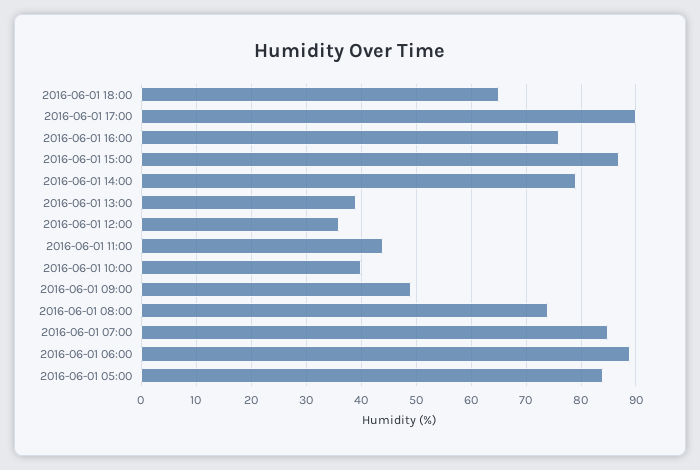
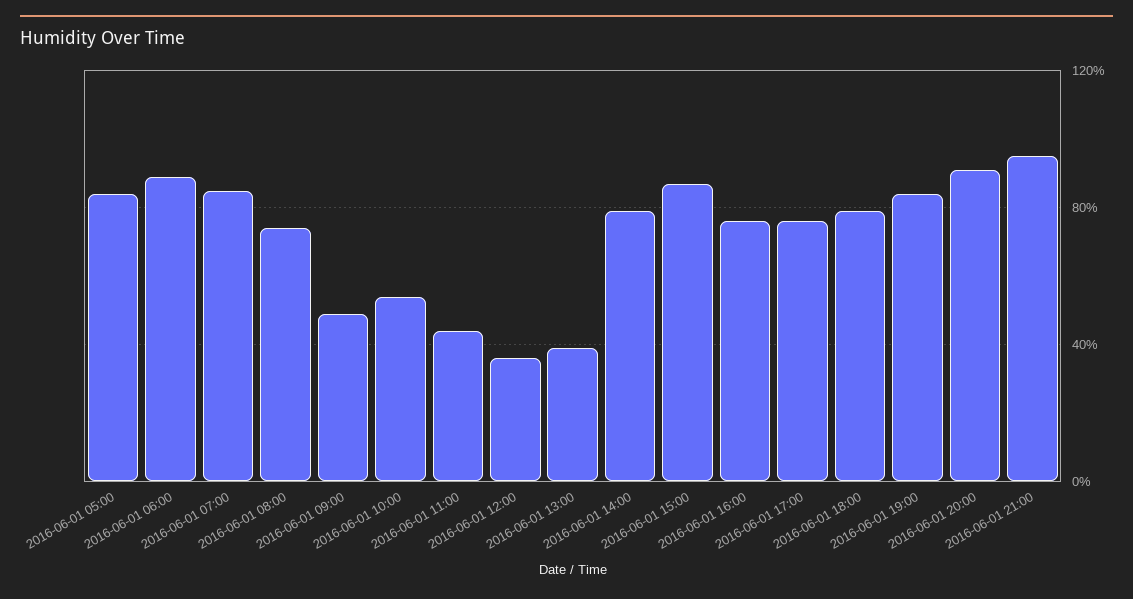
2016-06-01 18:00: 65 -> 80
2016-06-01 17:00: 90 -> 75
2016-06-01 10:00: 40 -> 55
2016-06-01 19:00: none -> 85
2016-06-01 20:00: none -> 90
2016-06-01 21:00: none -> 95

